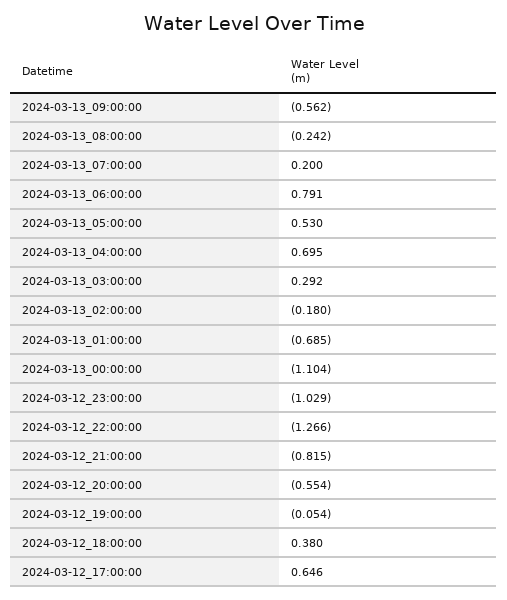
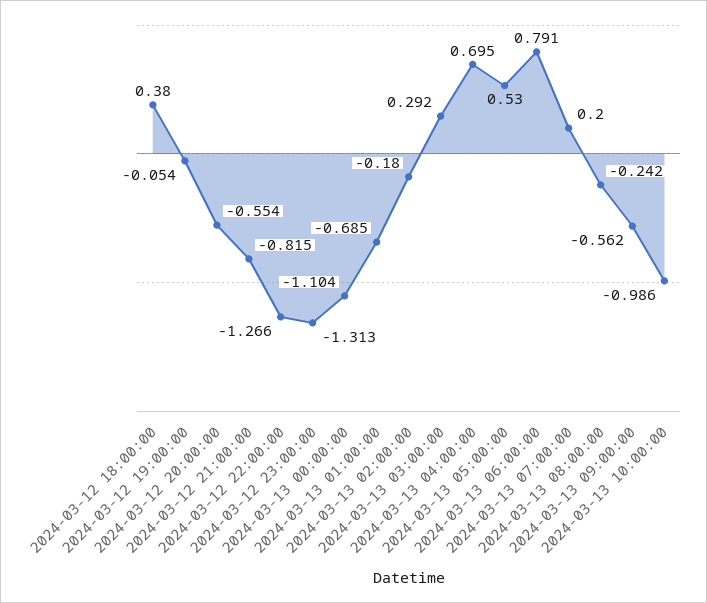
2024-03-12_23:00:00: -1.029 -> -1.313
2024-03-12_17:00:00: 0.646 -> none
2024-03-13 10:00:00: none -> -0.986

